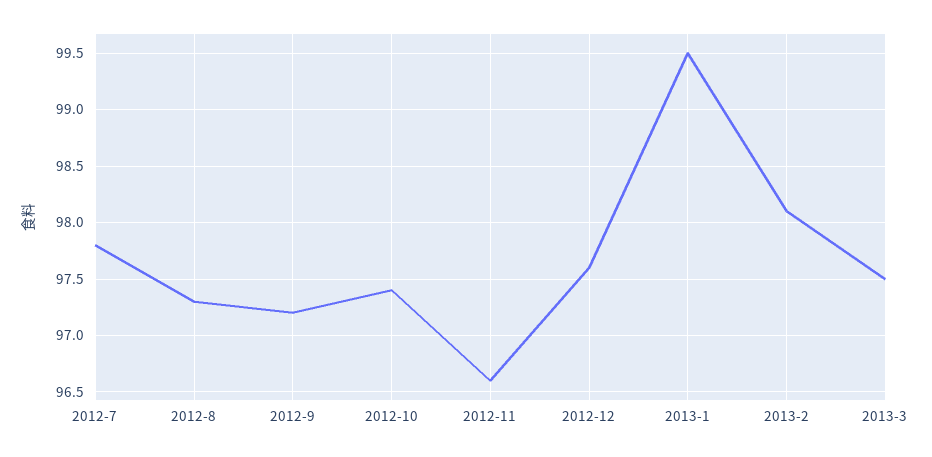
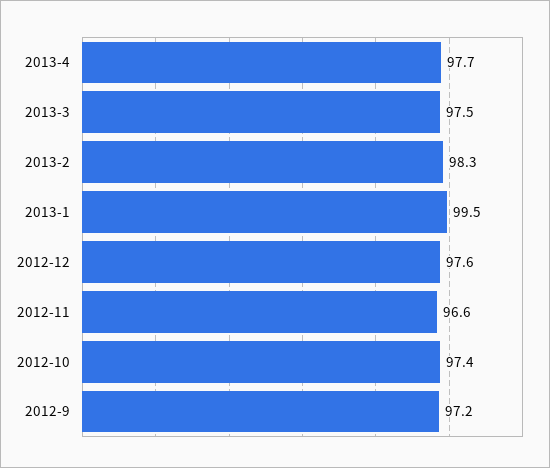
2012-7: 97.8 -> none
2012-8: 97.3 -> none
2013-2: 98.1 -> 98.3
2013-4: none -> 97.7

